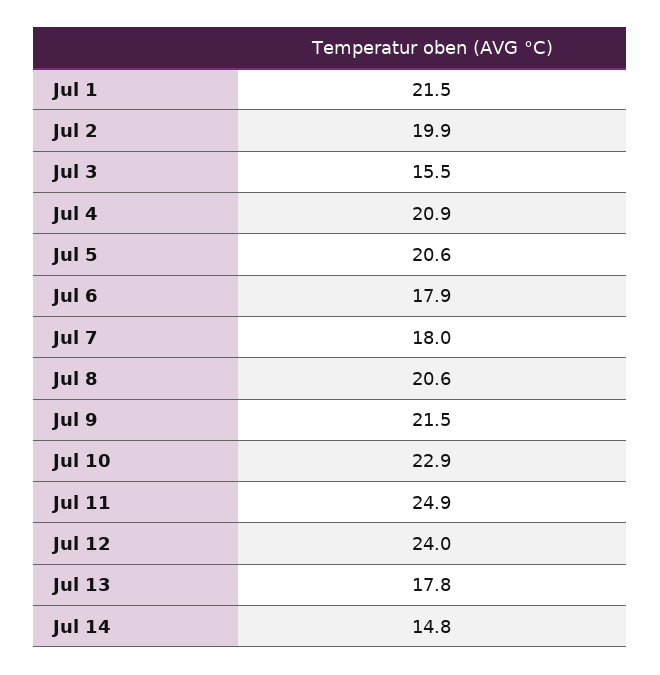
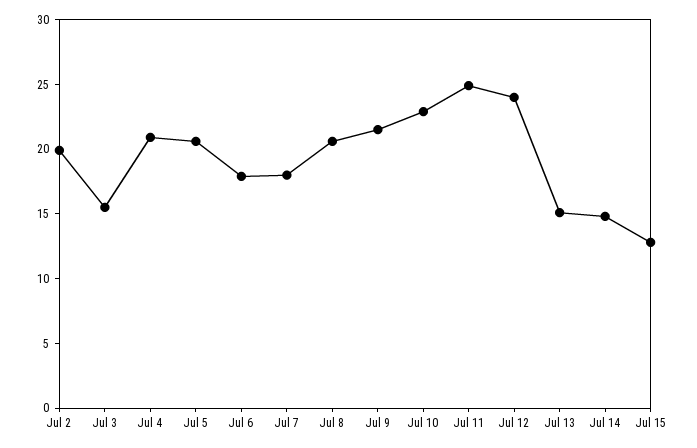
Jul 1: 21.5 -> none
Jul 13: 17.8 -> 15
Jul 15: none -> 13

